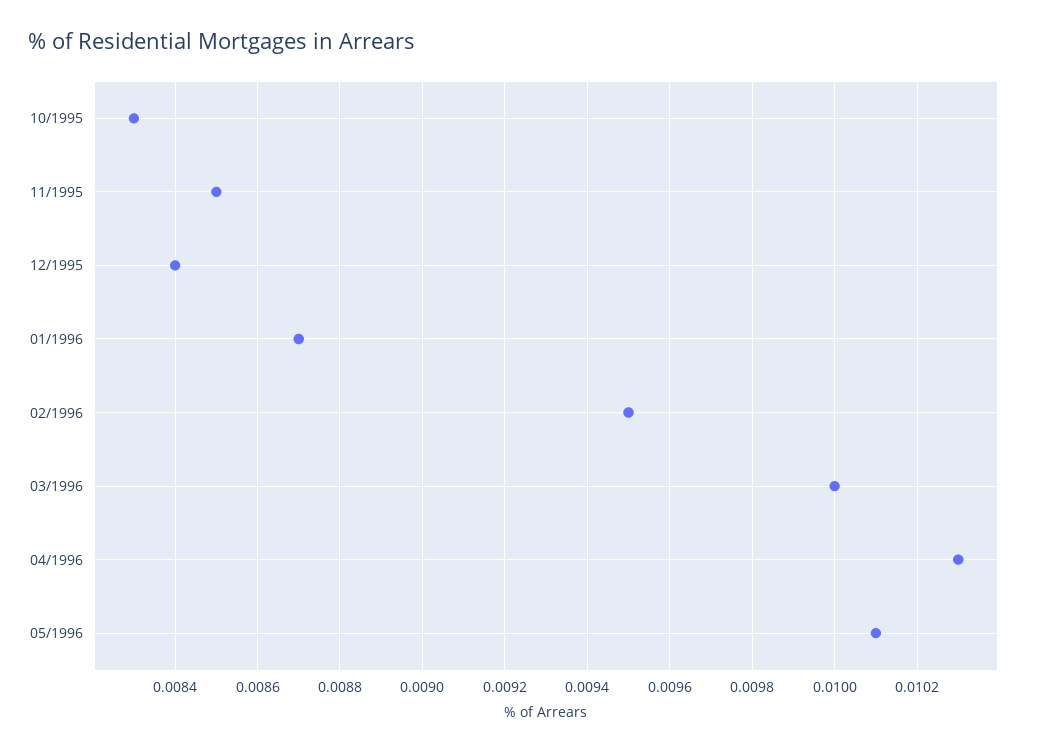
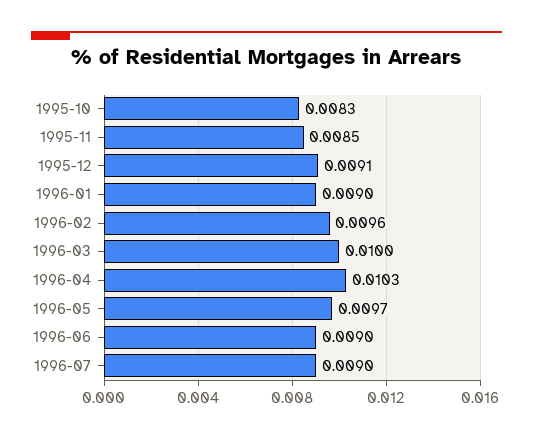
12/1995: 0.0084 -> 0.0091
01/1996: 0.0087 -> 0.009
02/1996: 0.0095 -> 0.0096
05/1996: 0.0101 -> 0.0097
1996-06: none -> 0.009
1996-07: none -> 0.009

